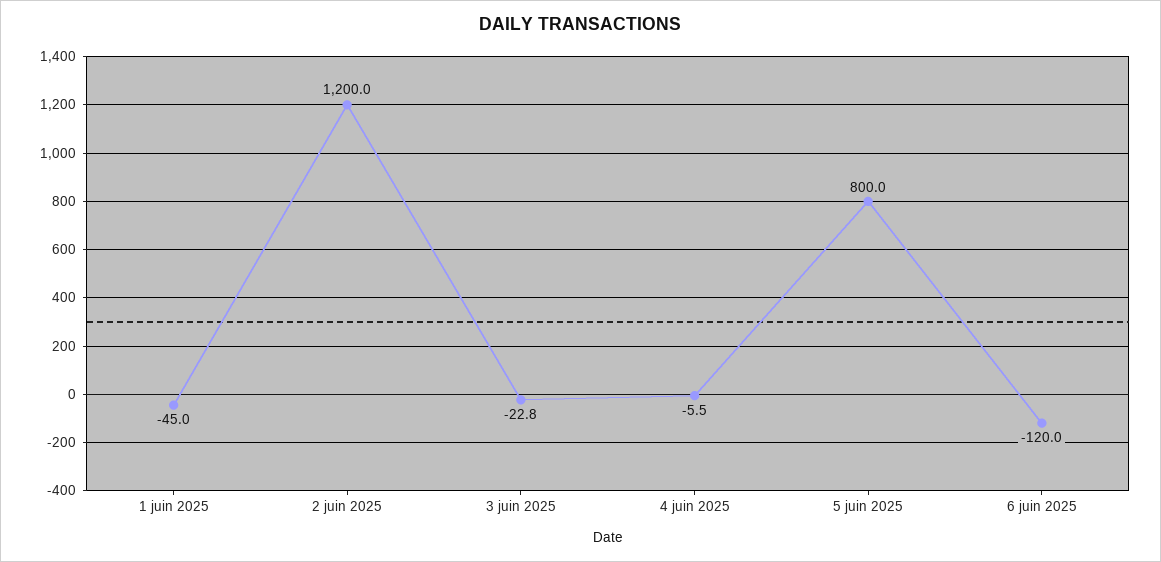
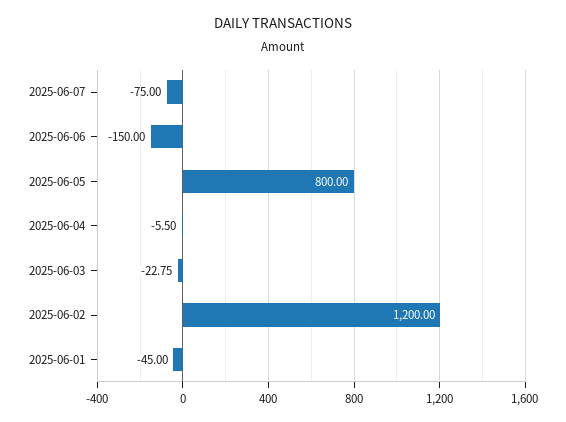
6 juin 2025: -120 -> -150
2025-06-07: none -> -75

